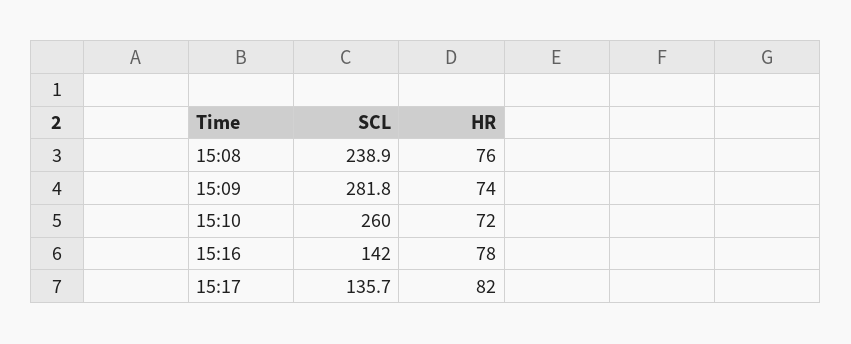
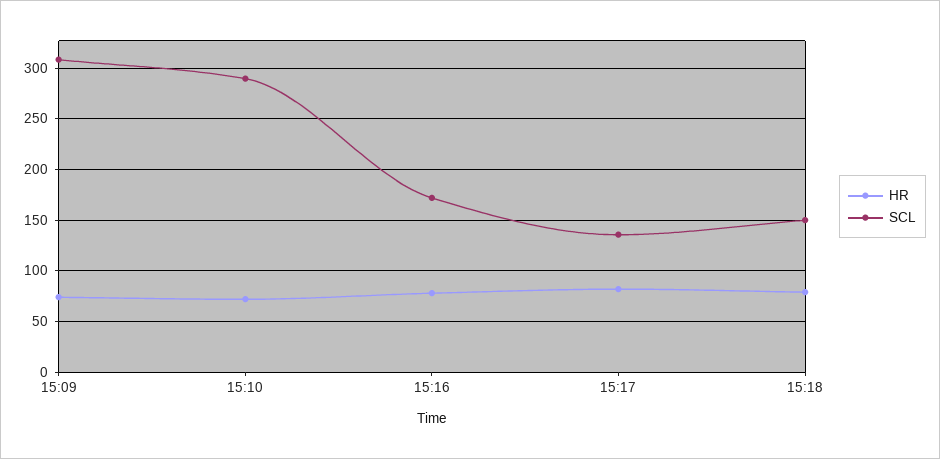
SCL, 15:08: 238.9 -> none
HR, 15:08: 76 -> none
SCL, 15:09: 281.8 -> 310
SCL, 15:10: 260 -> 290
SCL, 15:16: 142 -> 170
HR, 15:18: none -> 80
SCL, 15:18: none -> 150

